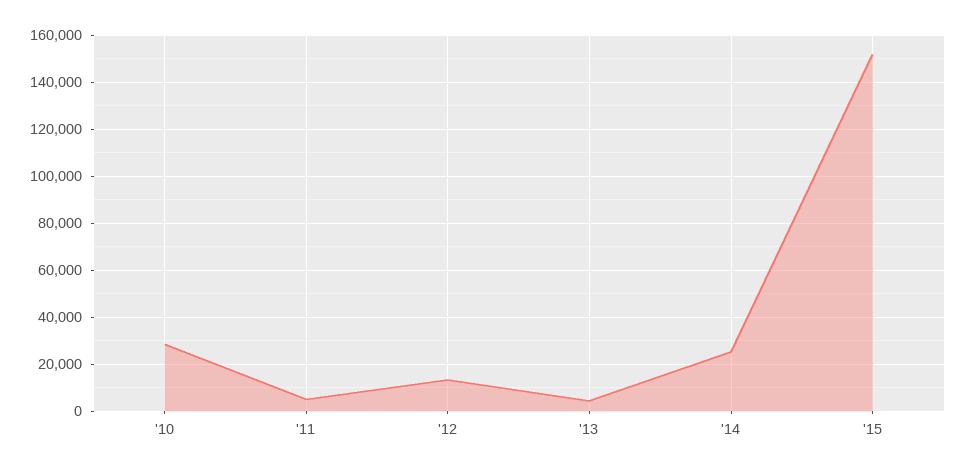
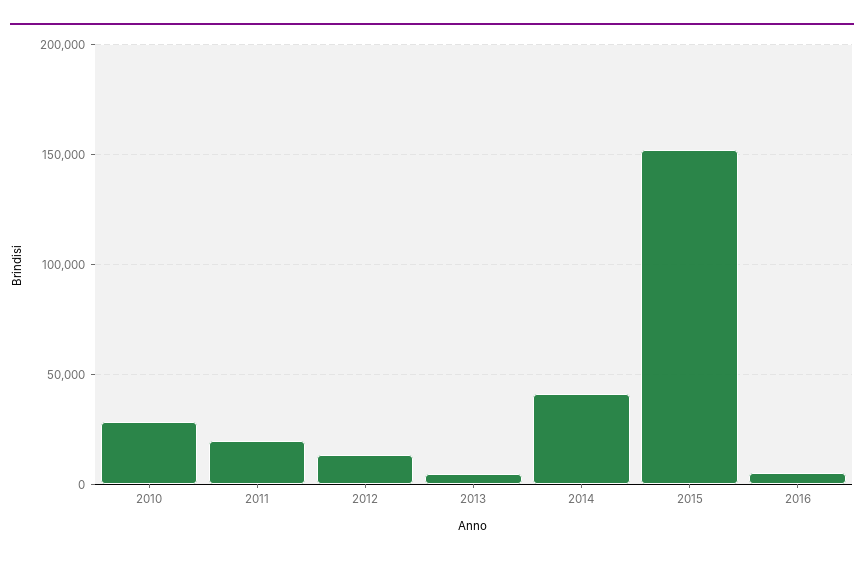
'11: 5000 -> 20000
'14: 25000 -> 40000
2016: none -> 5000

